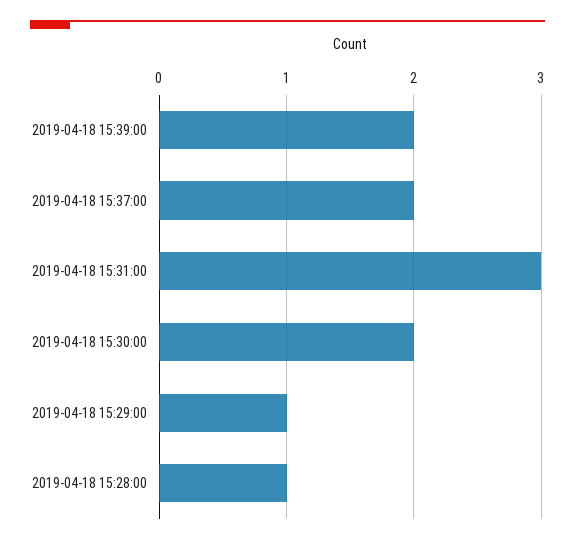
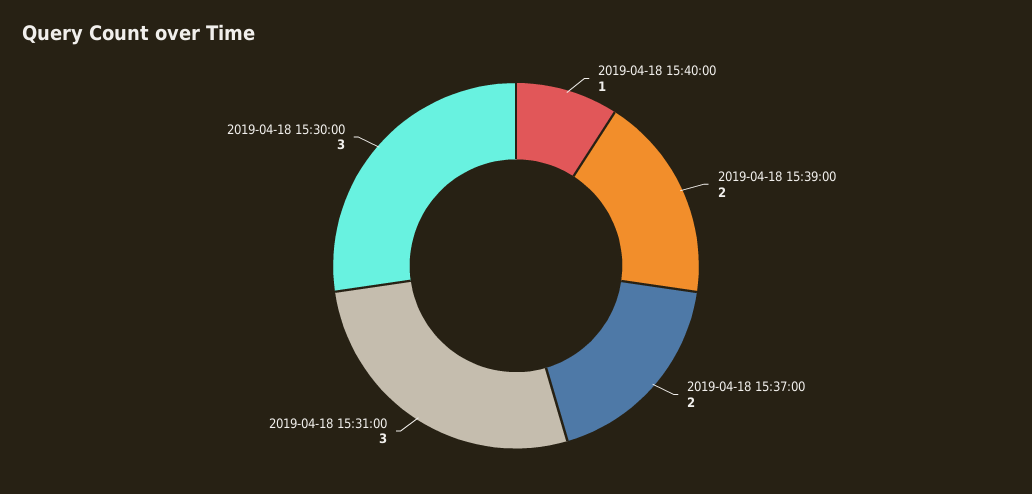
2019-04-18 15:30:00: 2 -> 3
2019-04-18 15:29:00: 1 -> none
2019-04-18 15:28:00: 1 -> none
2019-04-18 15:40:00: none -> 1

